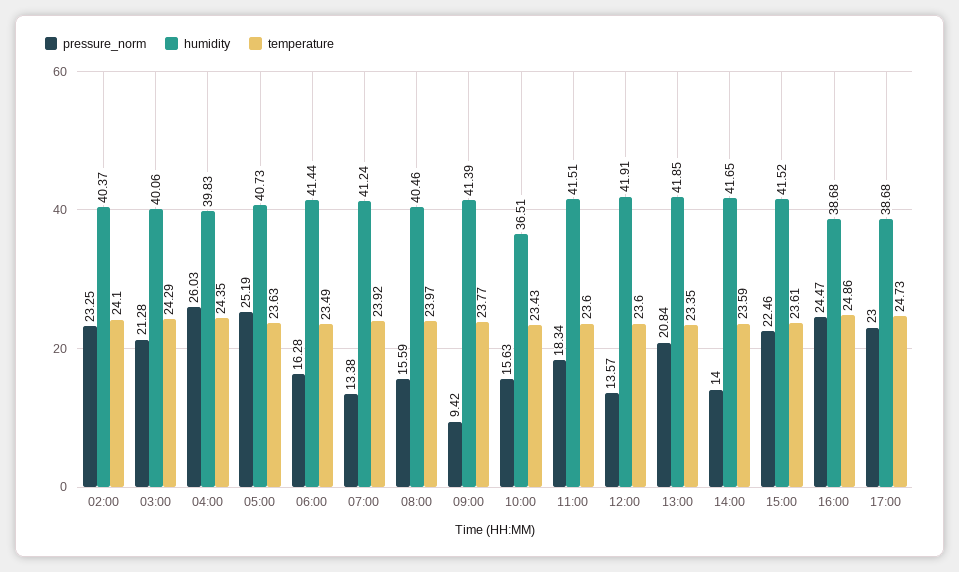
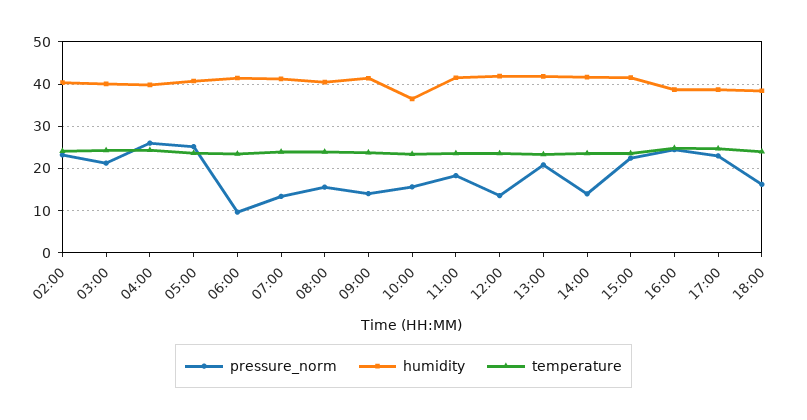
pressure_norm, 06:00: 16.28 -> 10
pressure_norm, 09:00: 9.42 -> 14
pressure_norm, 18:00: none -> 16
humidity, 18:00: none -> 38
temperature, 18:00: none -> 24

